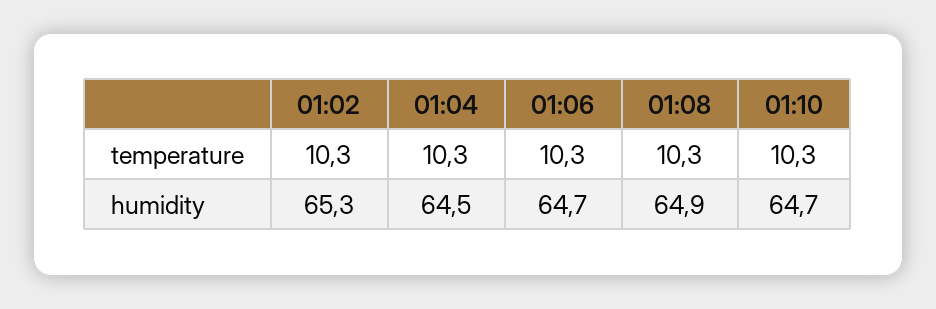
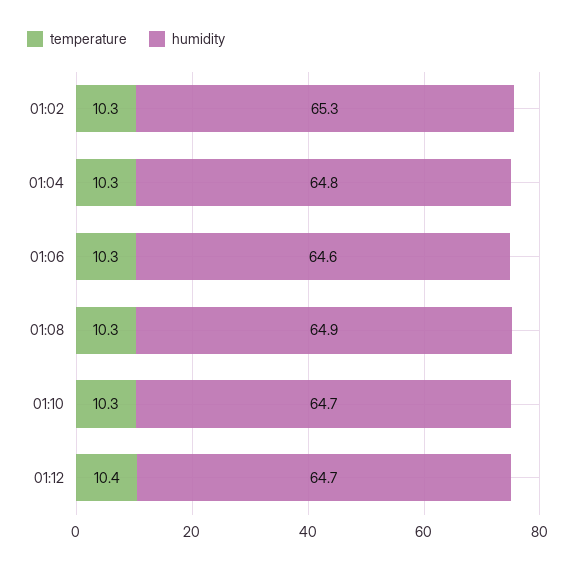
humidity, 01:04: 64.5 -> 64.8
humidity, 01:06: 64.7 -> 64.6
temperature, 01:12: none -> 10.4
humidity, 01:12: none -> 64.7

